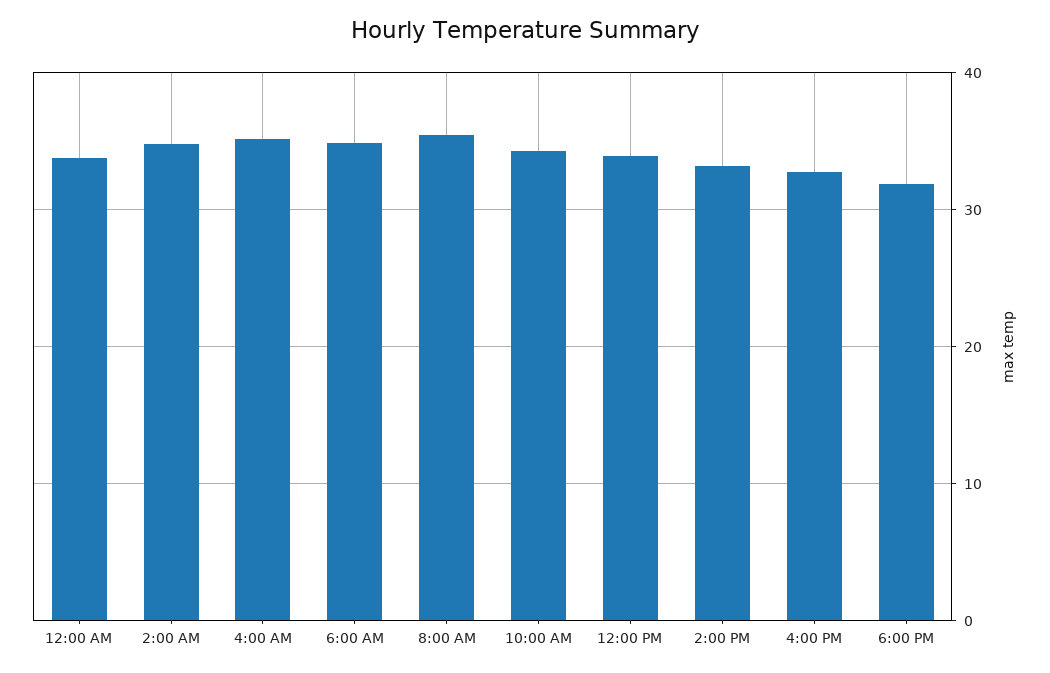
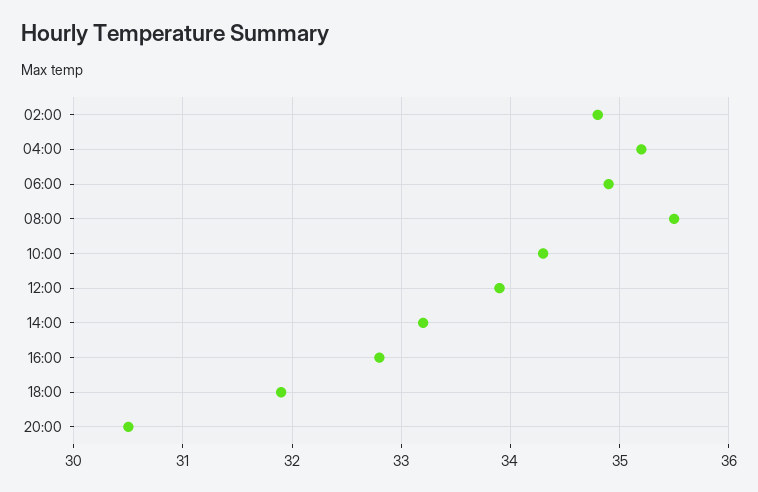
12:00 AM: 34 -> none
20:00: none -> 30.5

